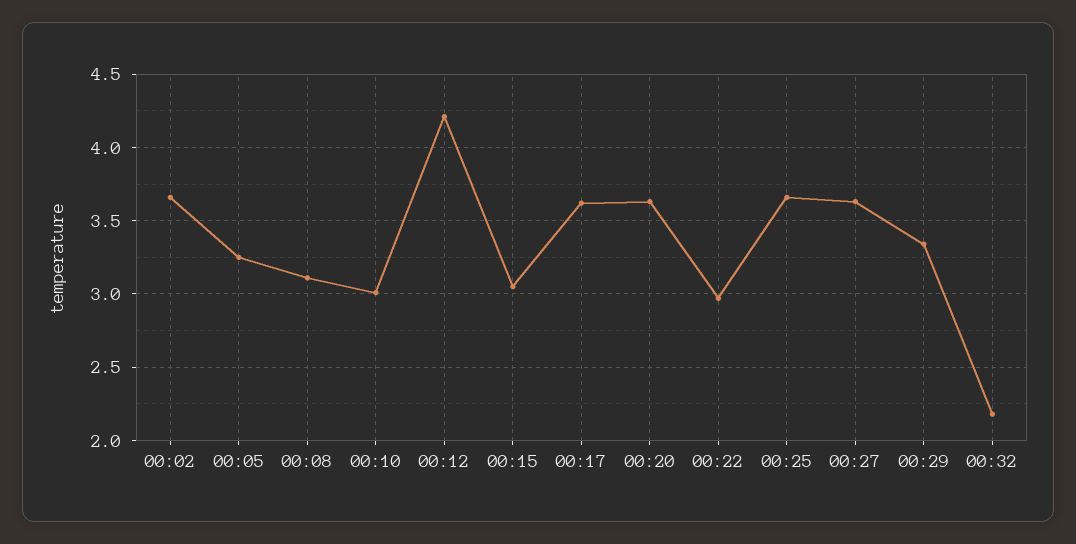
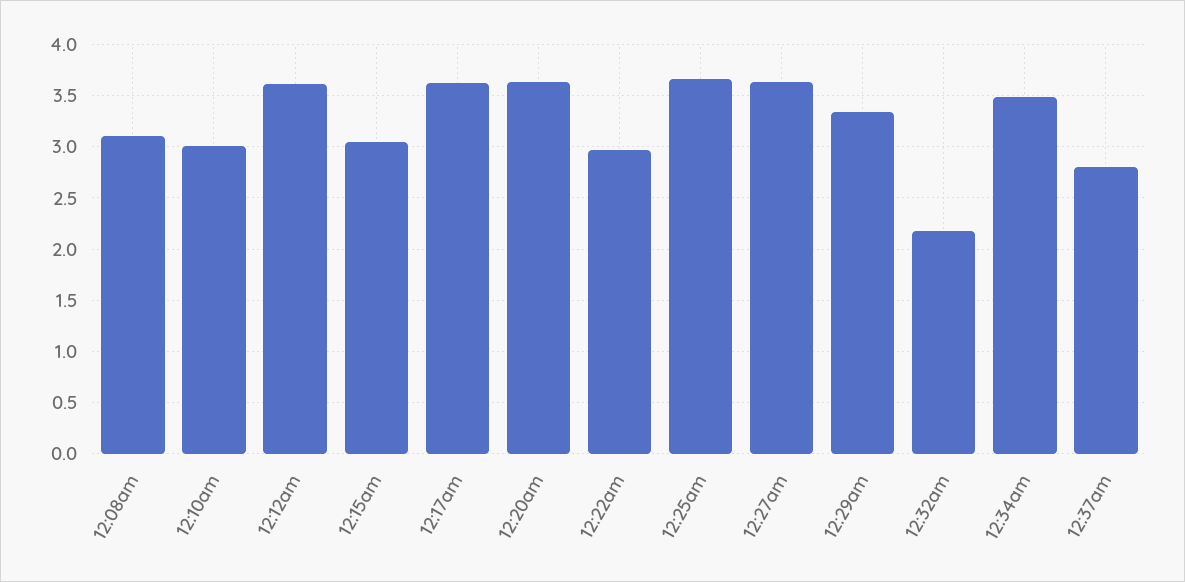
00:02: 3.65 -> none
00:05: 3.25 -> none
00:12: 4.2 -> 3.6
12:34am: none -> 3.5
12:37am: none -> 2.8

